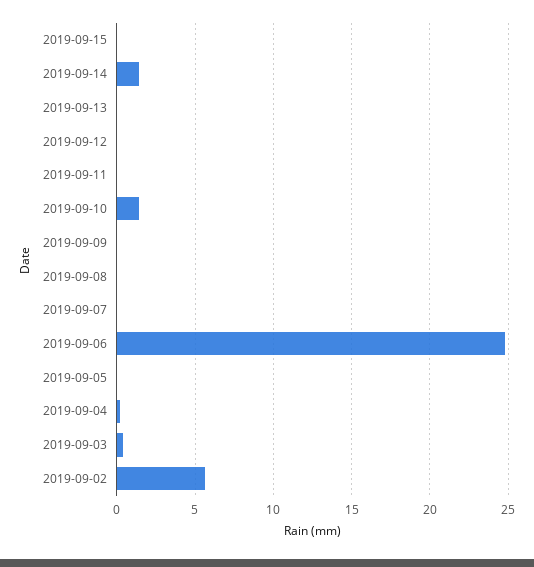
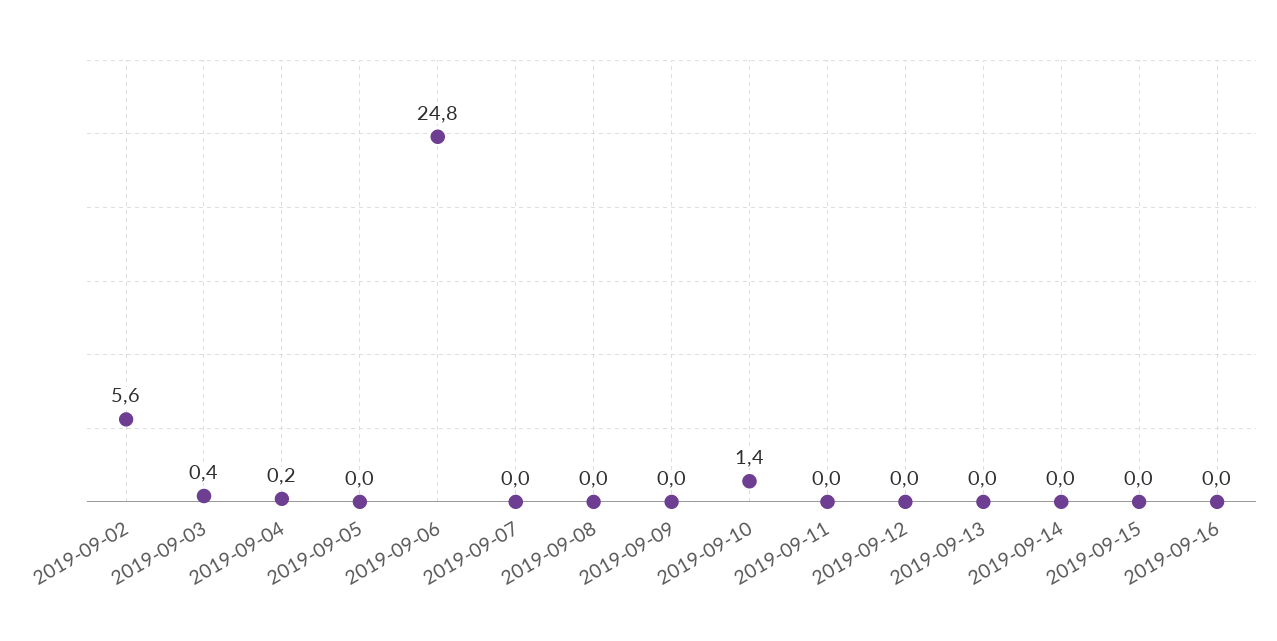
2019-09-14: 1.5 -> 0
2019-09-16: none -> 0

